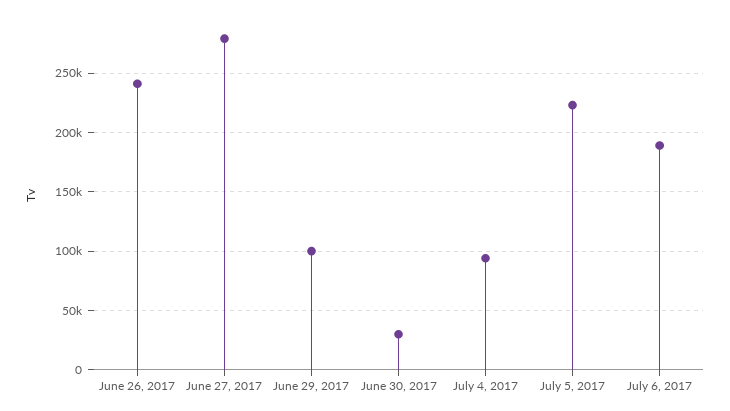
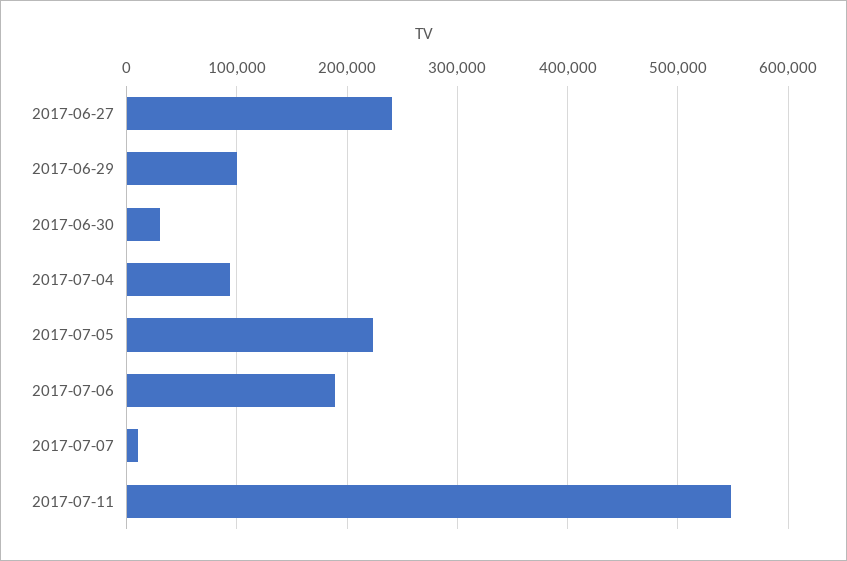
June 26, 2017: 240000 -> none
June 27, 2017: 280000 -> 240000
2017-07-07: none -> 10000
2017-07-11: none -> 550000

